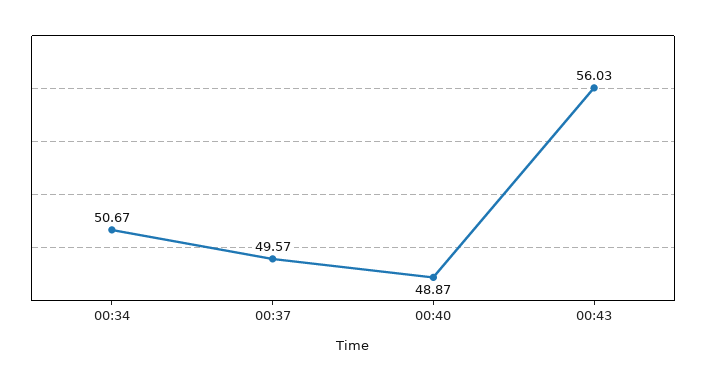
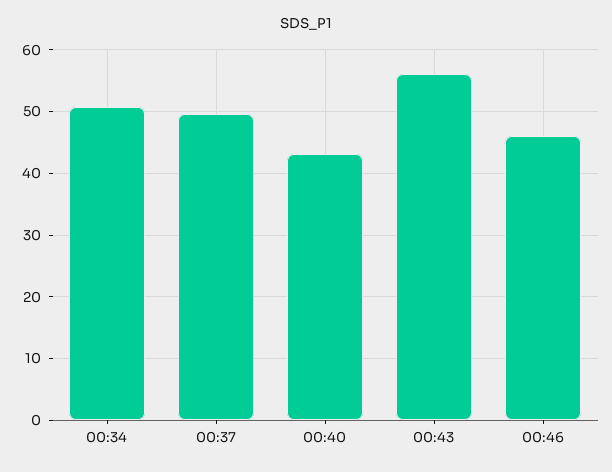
00:40: 48.87 -> 43
00:46: none -> 46

